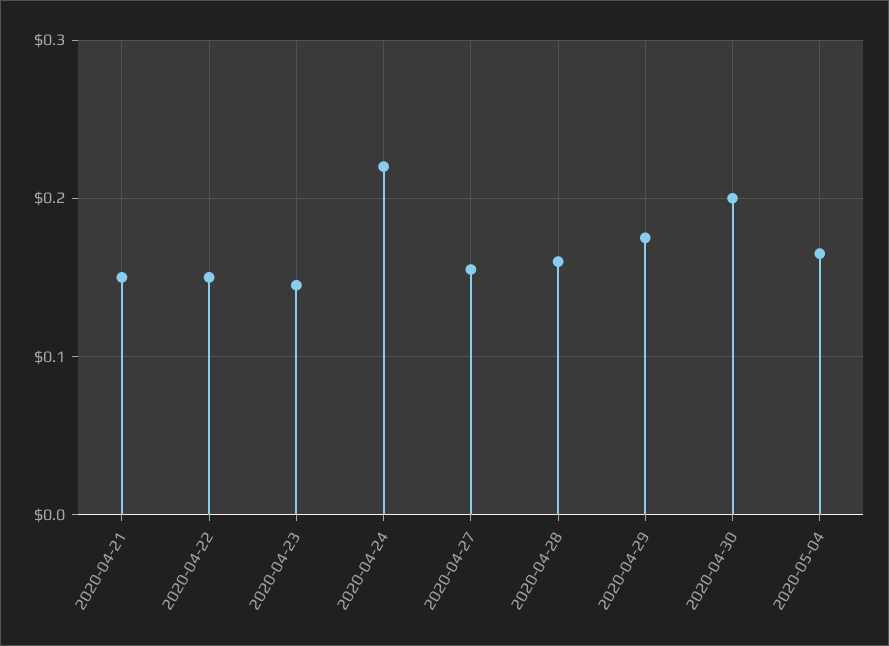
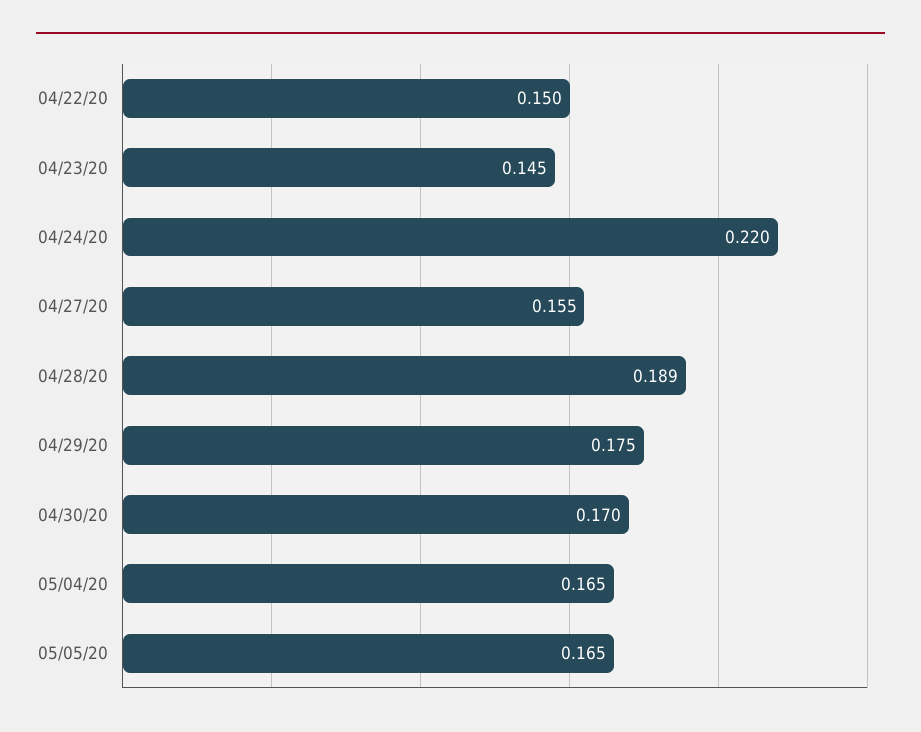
2020-04-21: 0.15 -> none
2020-04-28: 0.16 -> 0.189
2020-04-30: 0.2 -> 0.17
05/05/20: none -> 0.165

